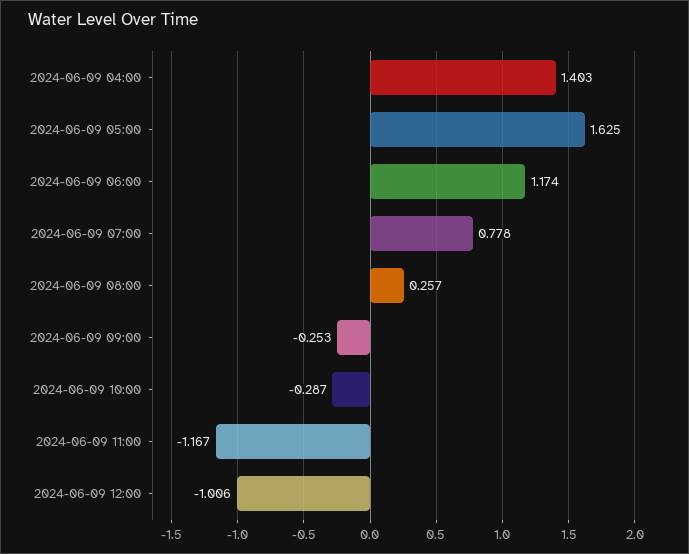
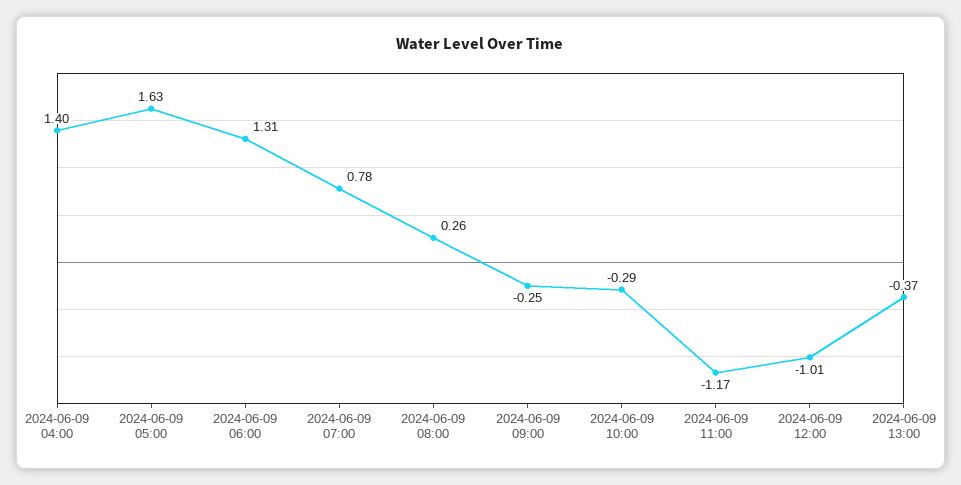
2024-06-09 06:00: 1.174 -> 1.31
2024-06-09 13:00: none -> -0.37

